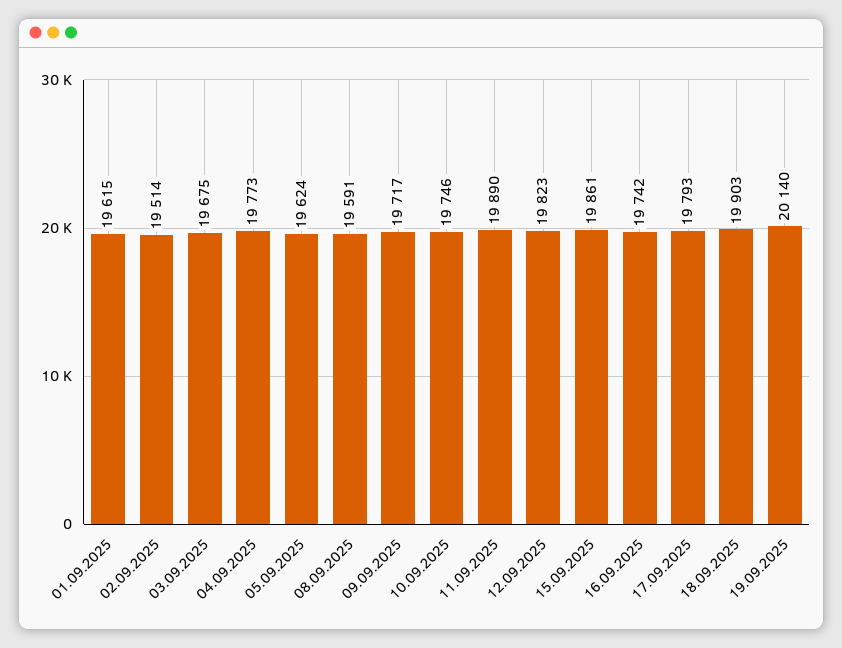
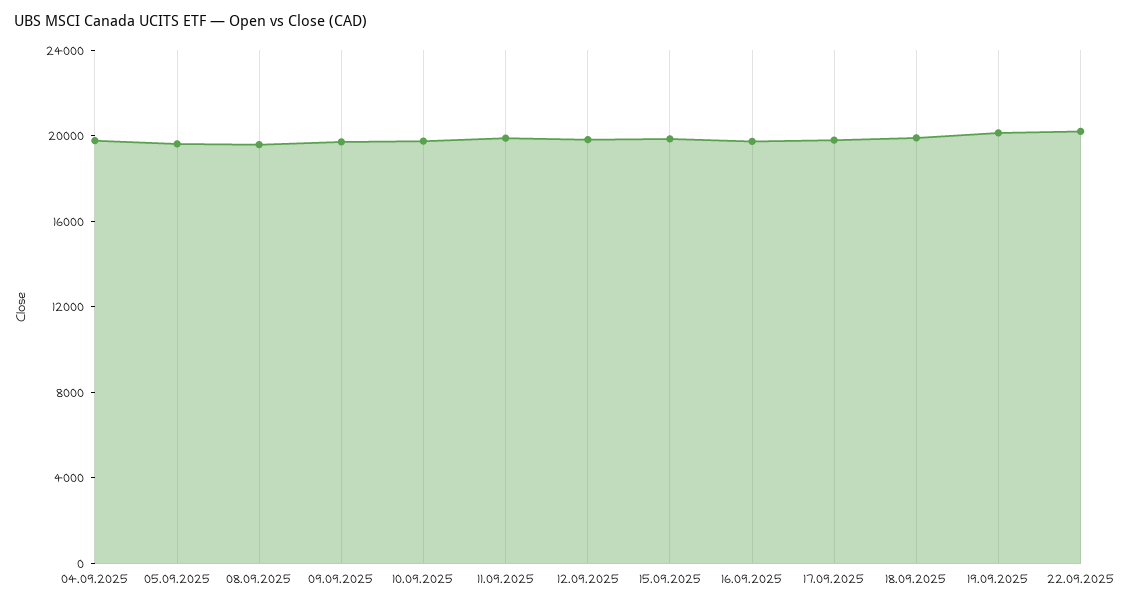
01.09.2025: 19615 -> none
02.09.2025: 19514 -> none
03.09.2025: 19675 -> none
22.09.2025: none -> 20000

